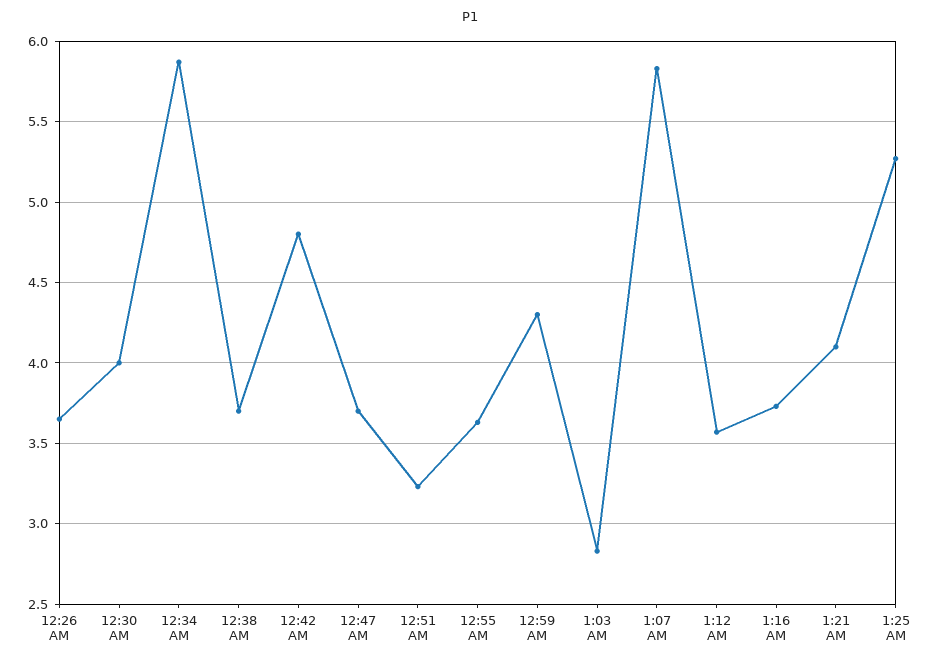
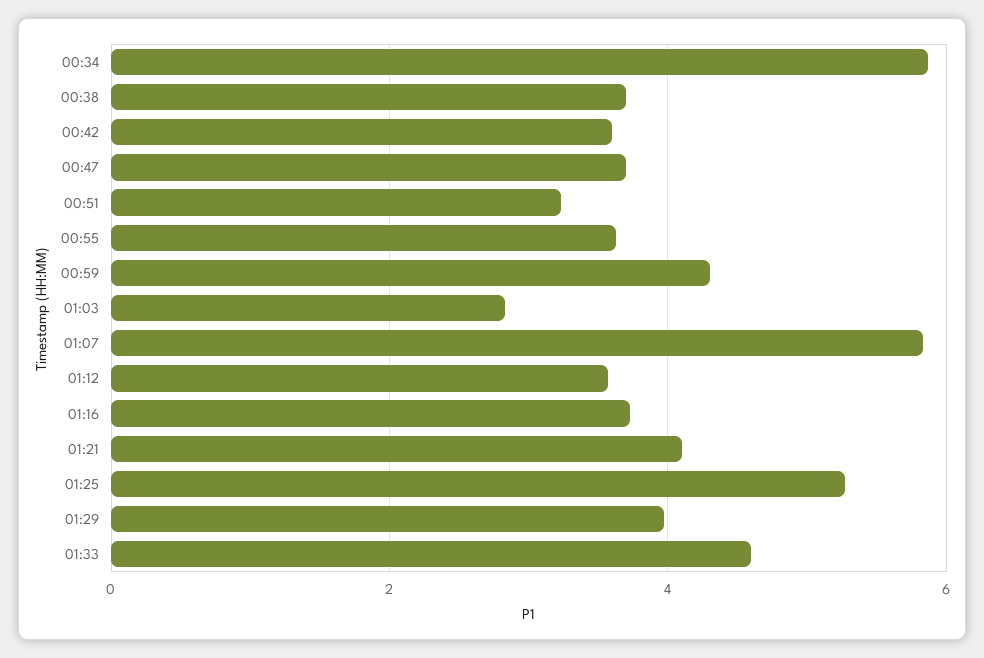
12:26 AM: 3.65 -> none
12:30 AM: 4 -> none
12:42 AM: 4.8 -> 3.6
01:29: none -> 4
01:33: none -> 4.6

